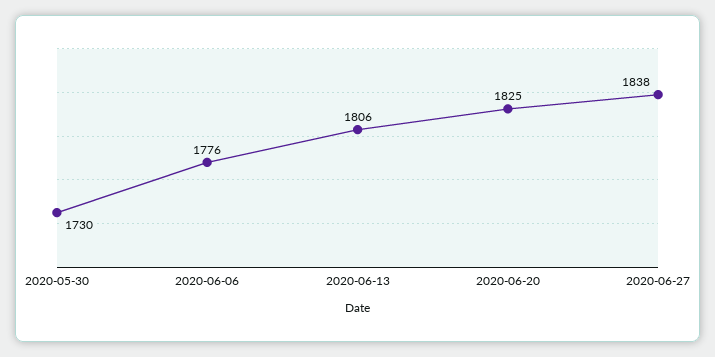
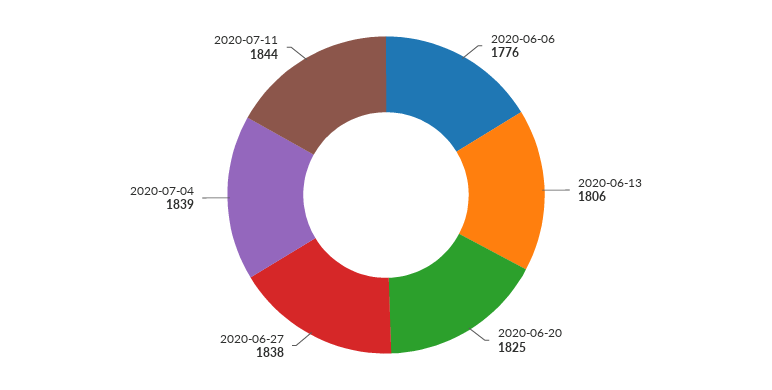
2020-05-30: 1730 -> none
2020-07-04: none -> 1839
2020-07-11: none -> 1844

